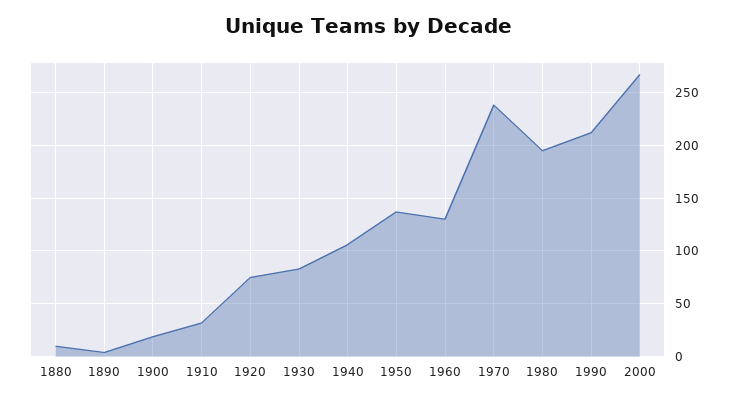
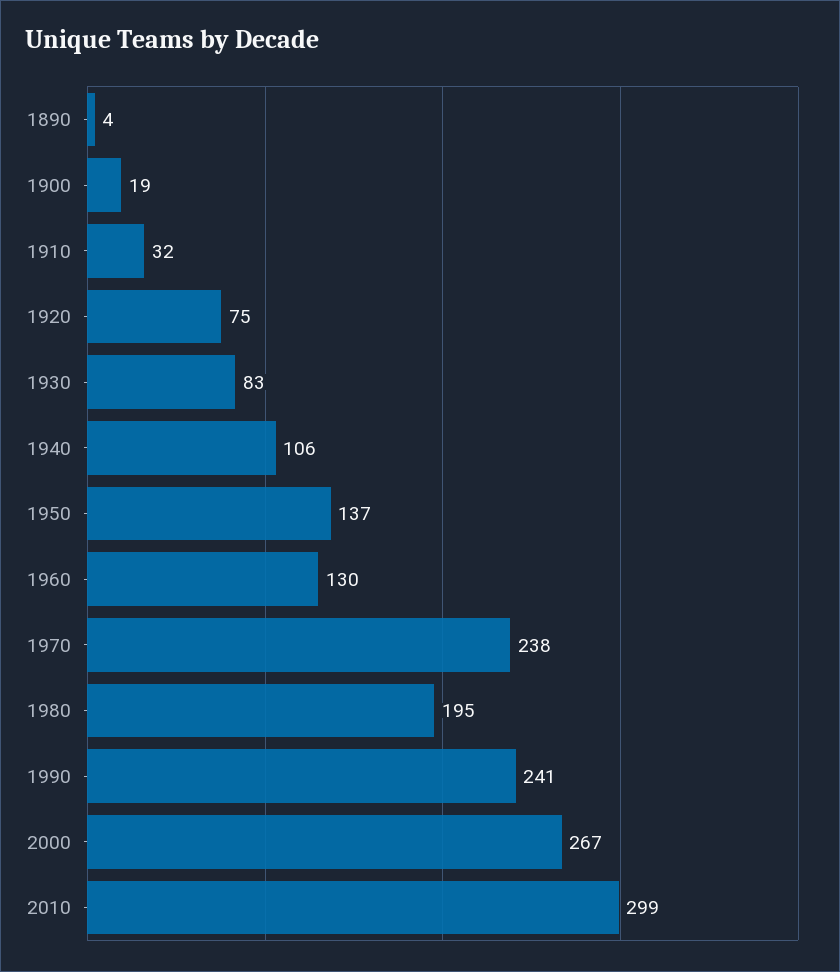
1880: 10 -> none
1990: 210 -> 241
2010: none -> 299

